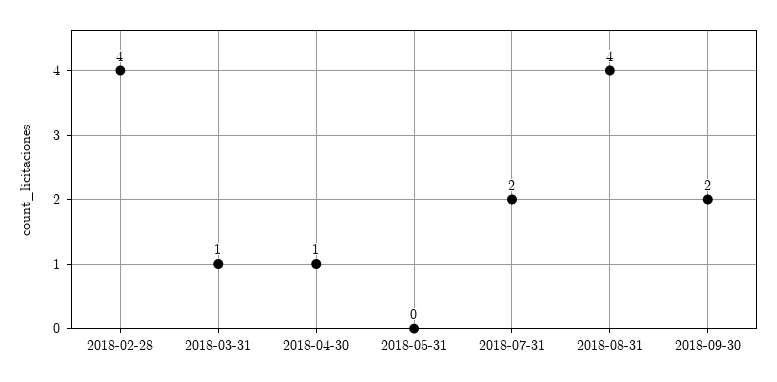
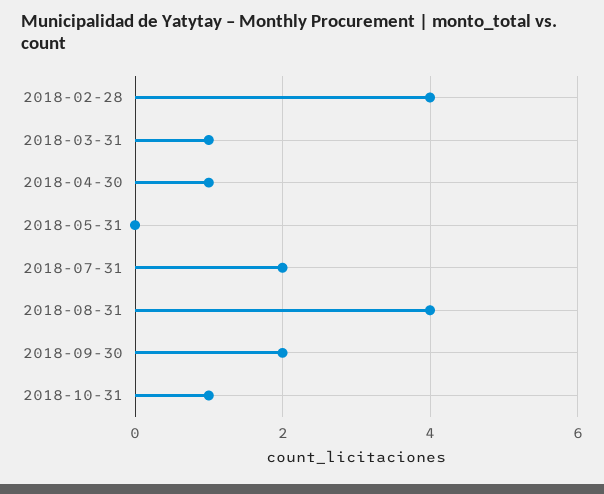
2018-10-31: none -> 1

